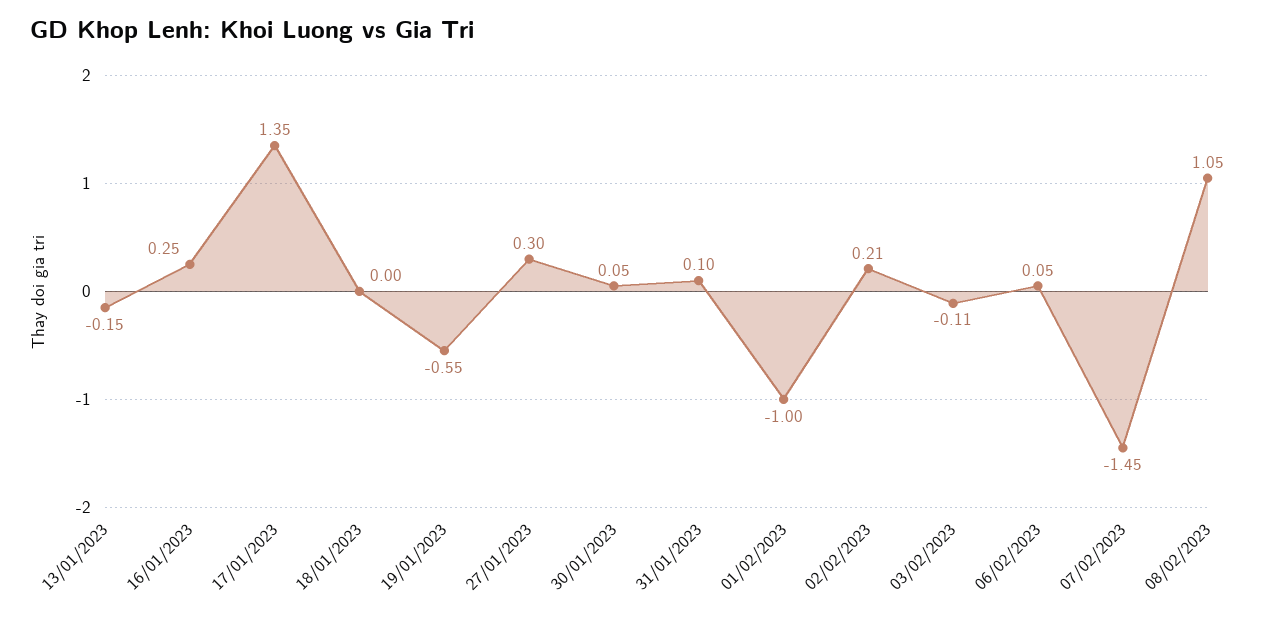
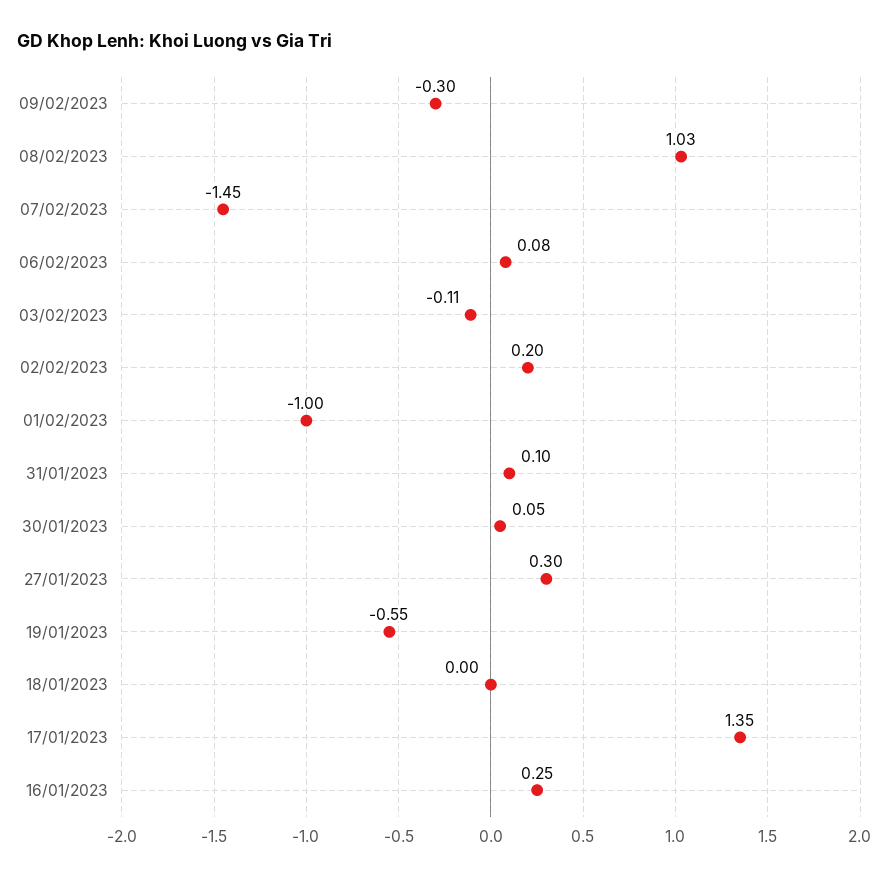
13/01/2023: -0.15 -> none
02/02/2023: 0.21 -> 0.2
06/02/2023: 0.05 -> 0.08
08/02/2023: 1.05 -> 1.03
09/02/2023: none -> -0.3

